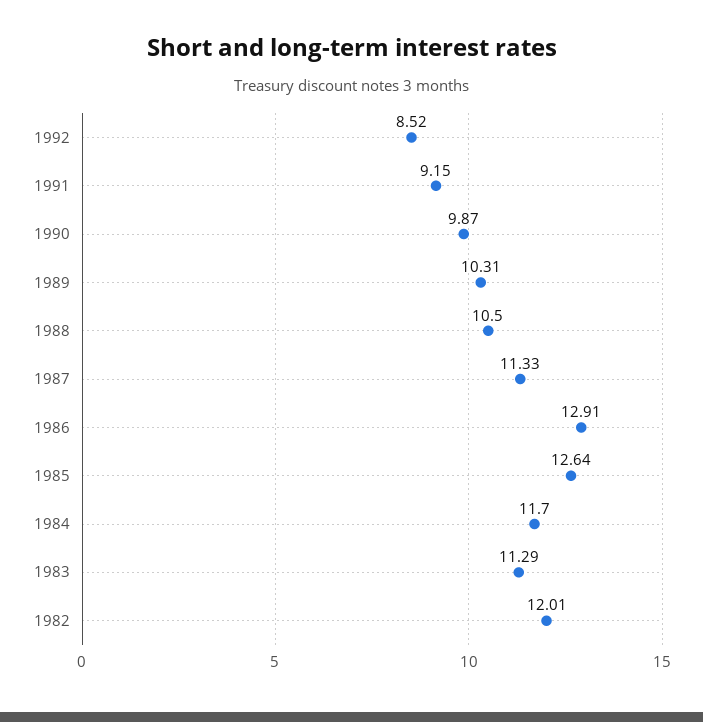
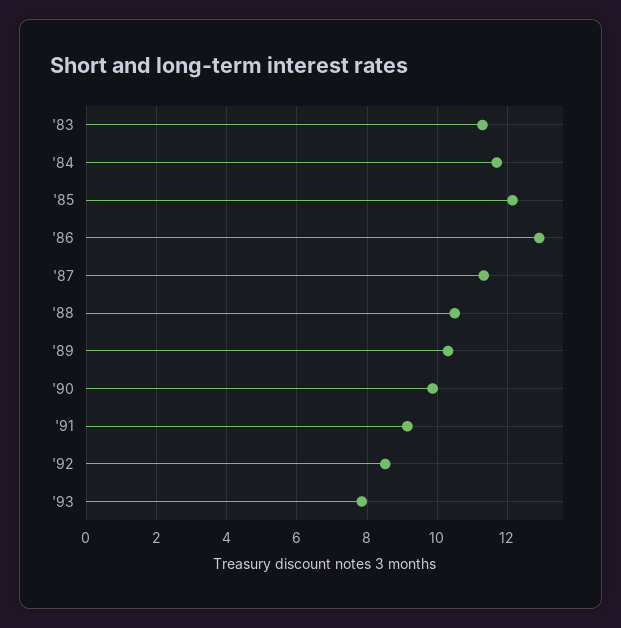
1985: 12.64 -> 12.2
1982: 12.01 -> none
'93: none -> 7.8

